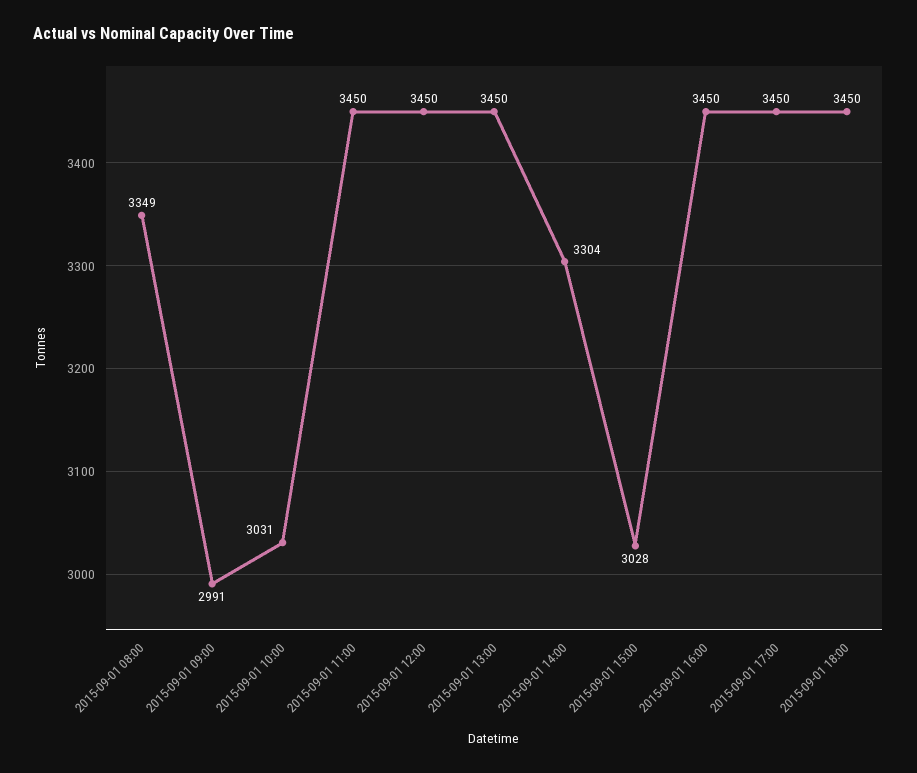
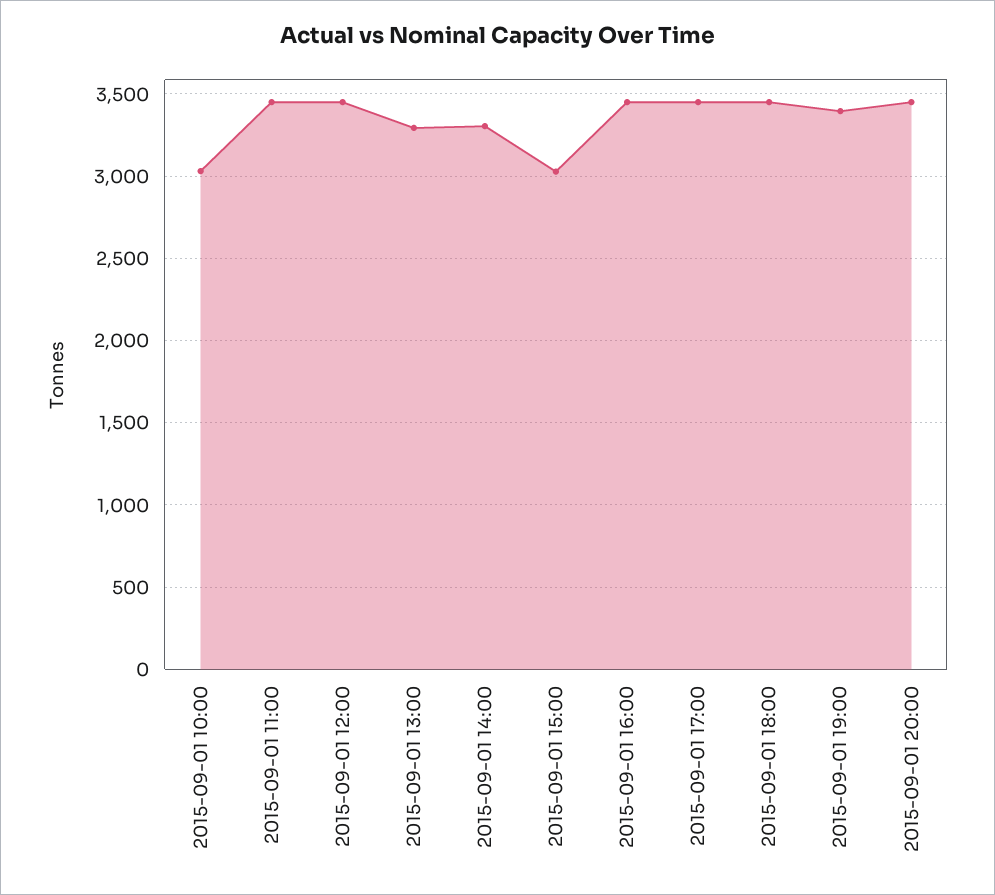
2015-09-01 08:00: 3349 -> none
2015-09-01 09:00: 2991 -> none
2015-09-01 13:00: 3450 -> 3300
2015-09-01 19:00: none -> 3400
2015-09-01 20:00: none -> 3450

